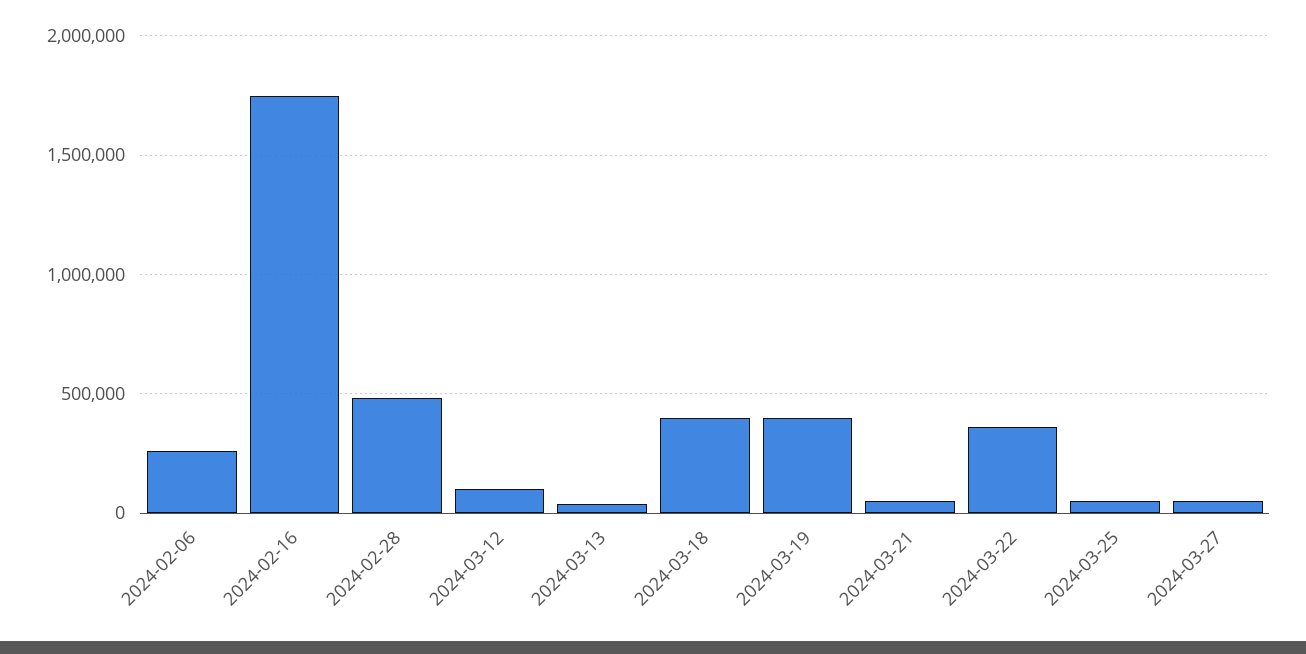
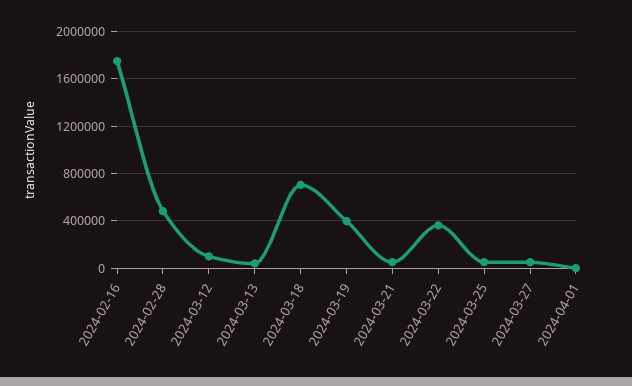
2024-02-06: 250000 -> none
2024-03-18: 400000 -> 700000
2024-04-01: none -> 0

